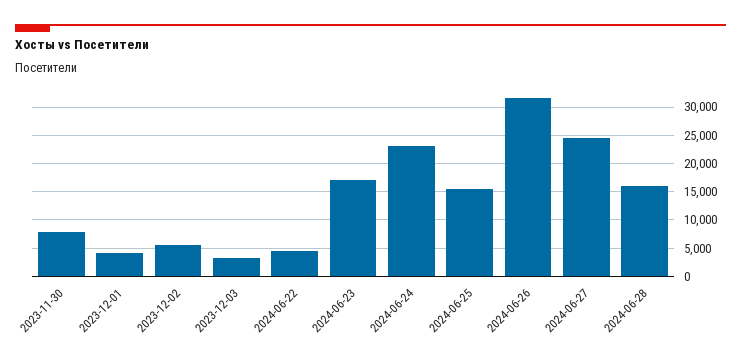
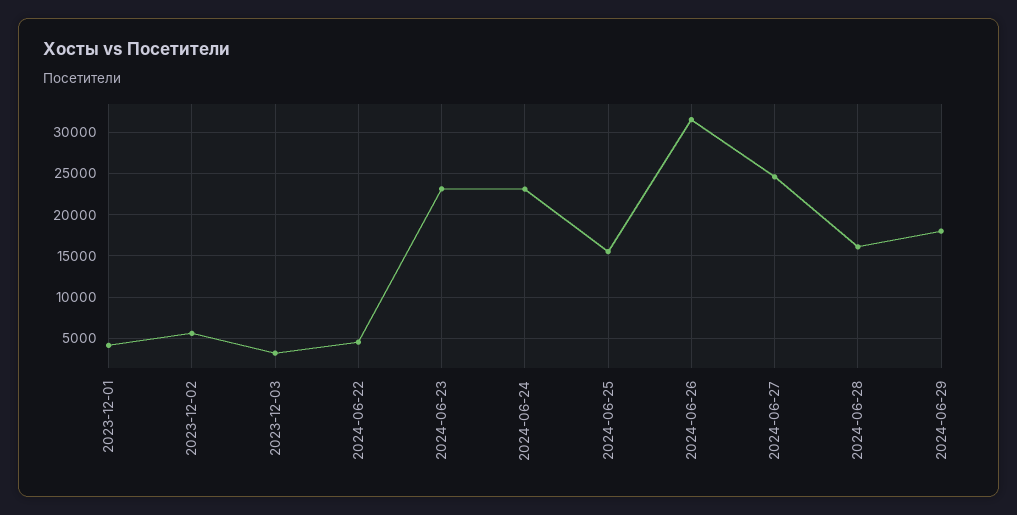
2023-11-30: 7500 -> none
2024-06-23: 17500 -> 23000
2024-06-29: none -> 18000

